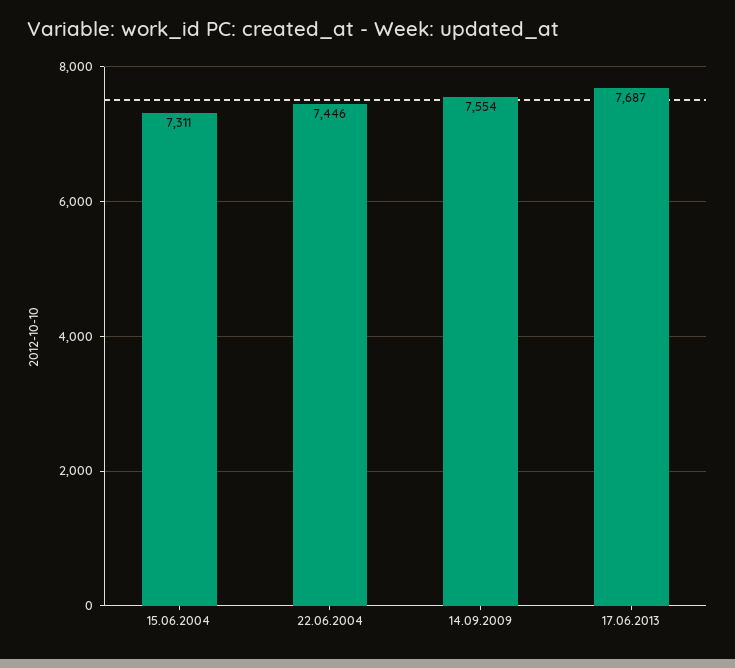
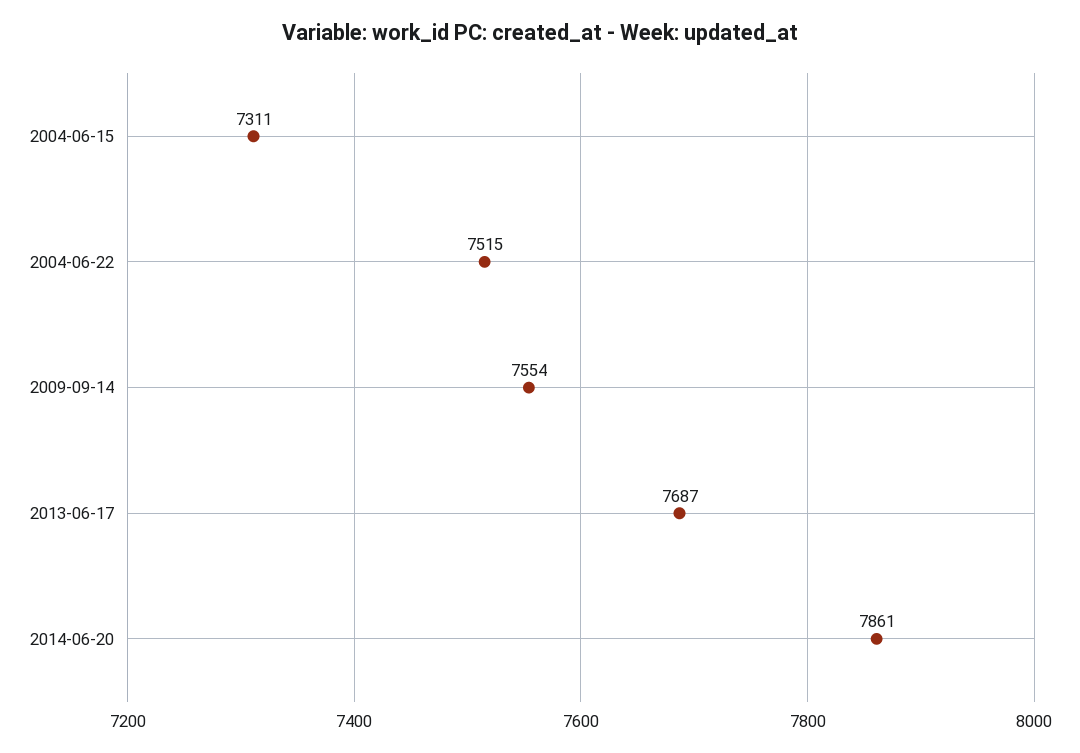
22.06.2004: 7446 -> 7515
2014-06-20: none -> 7861

